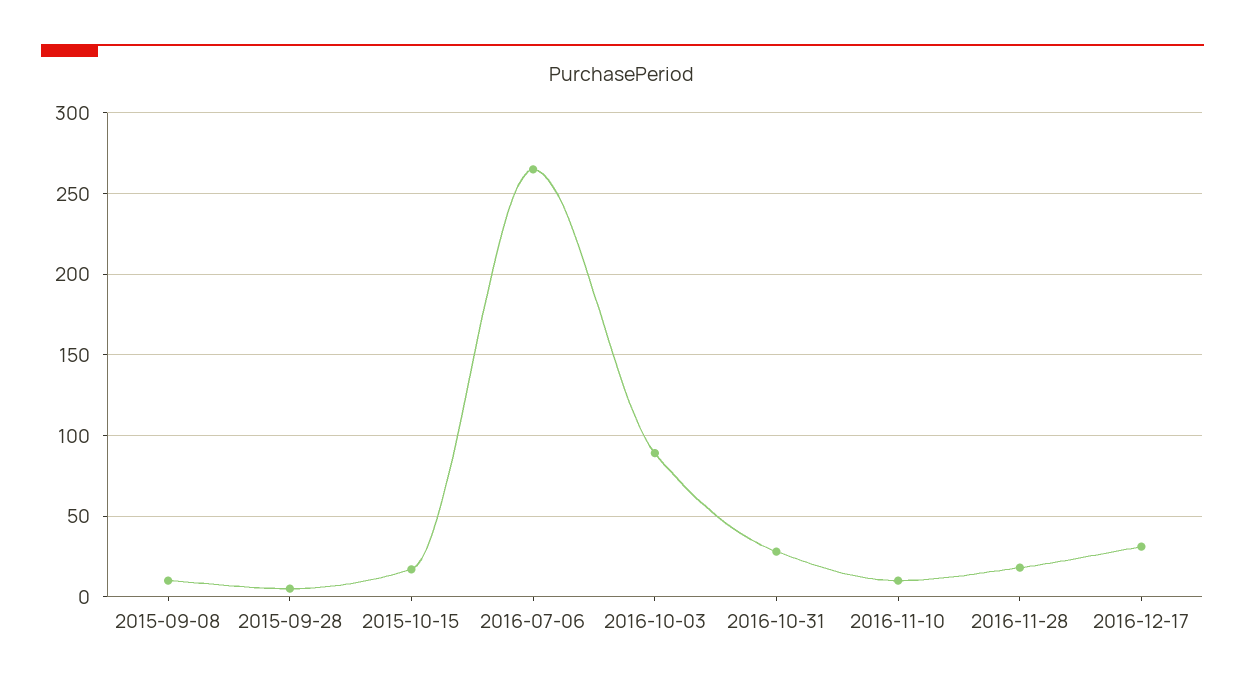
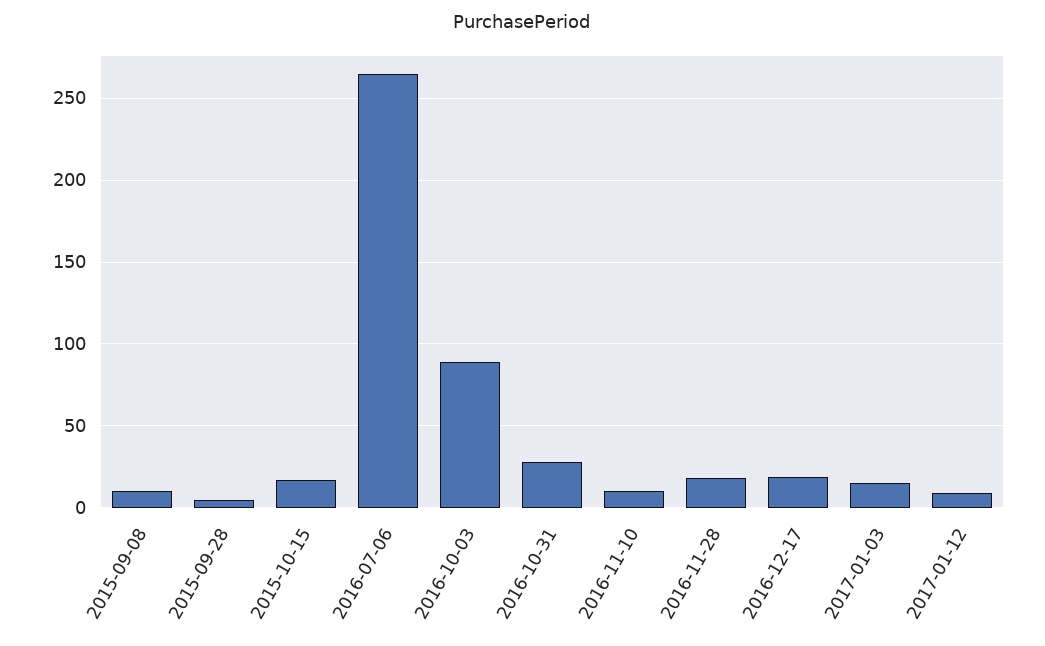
2016-12-17: 30 -> 20
2017-01-03: none -> 15
2017-01-12: none -> 10

